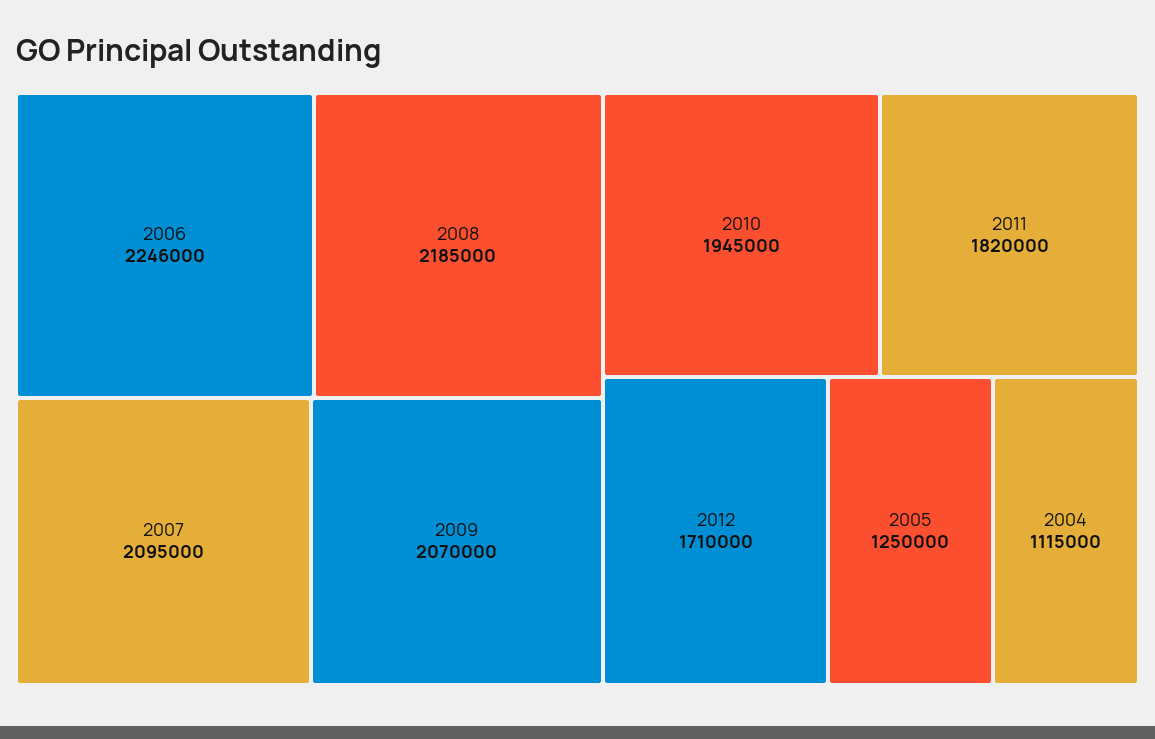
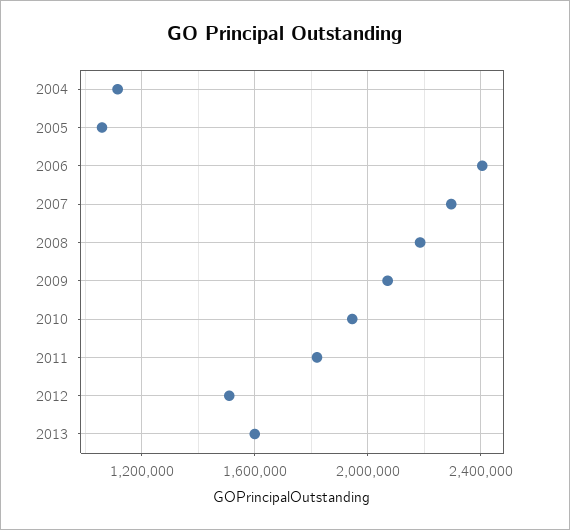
2006: 2246000 -> 2400000
2007: 2095000 -> 2300000
2012: 1710000 -> 1500000
2005: 1250000 -> 1050000
2013: none -> 1600000

